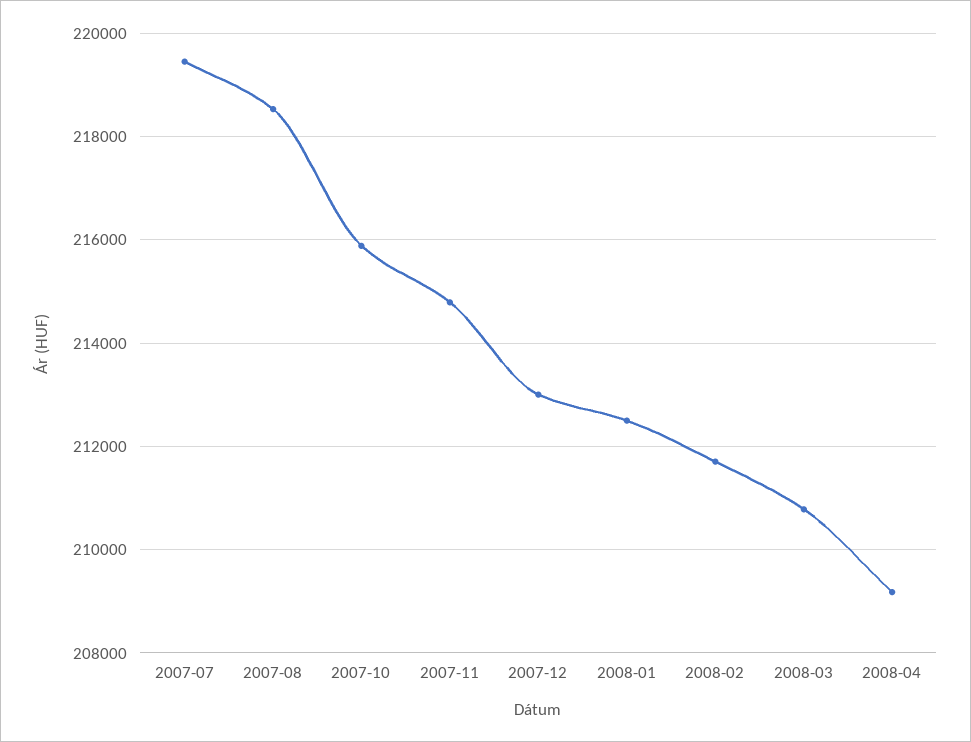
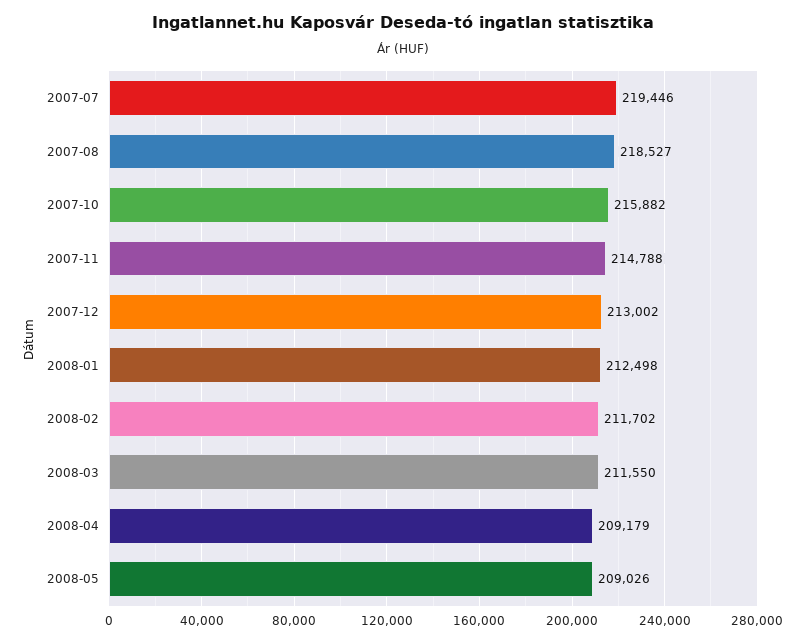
2008-03: 210800 -> 211550
2008-05: none -> 209026

